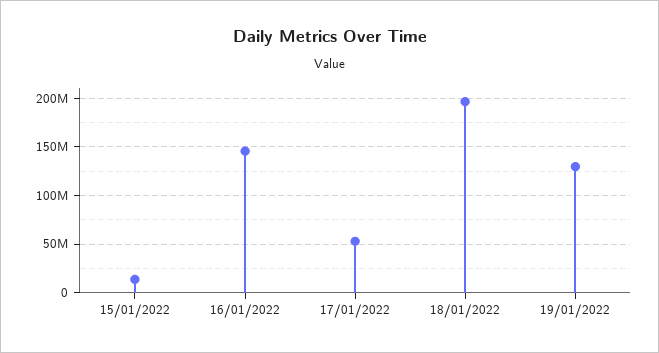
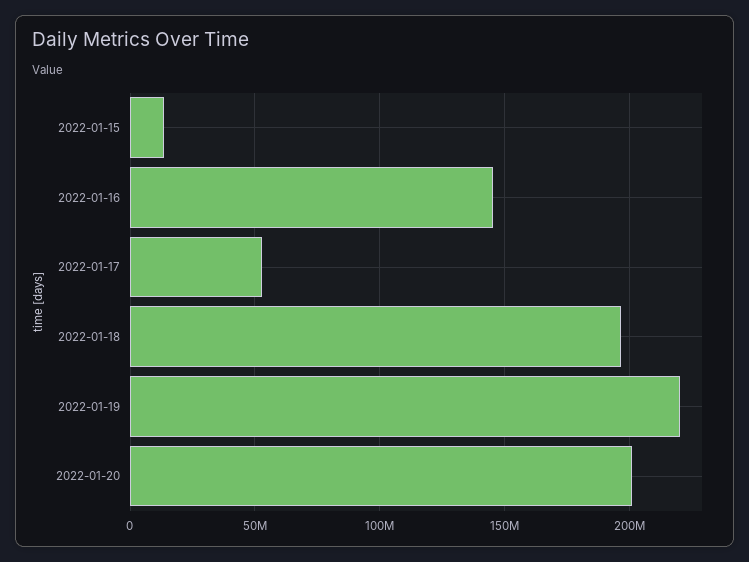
19/01/2022: 130000000 -> 220000000
2022-01-20: none -> 200000000

